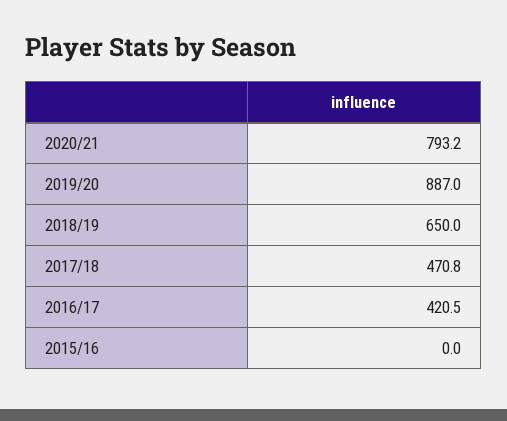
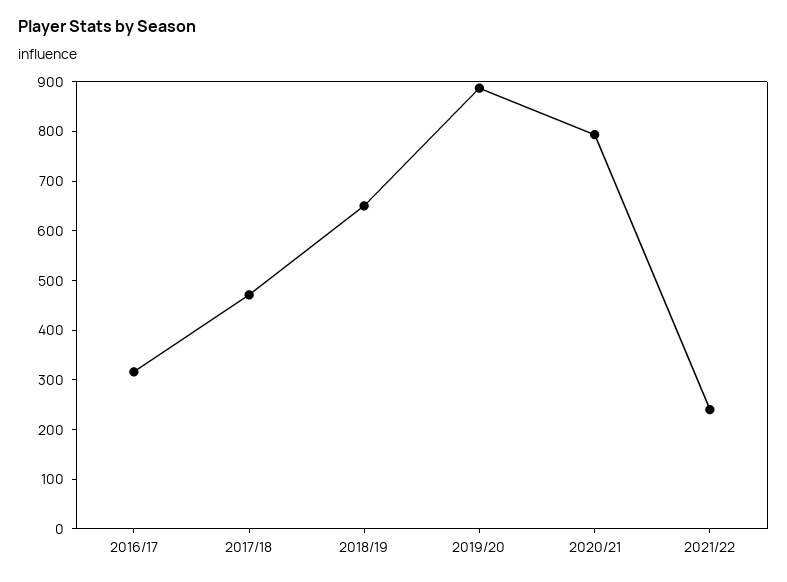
2016/17: 420.5 -> 320
2015/16: 0 -> none
2021/22: none -> 240

